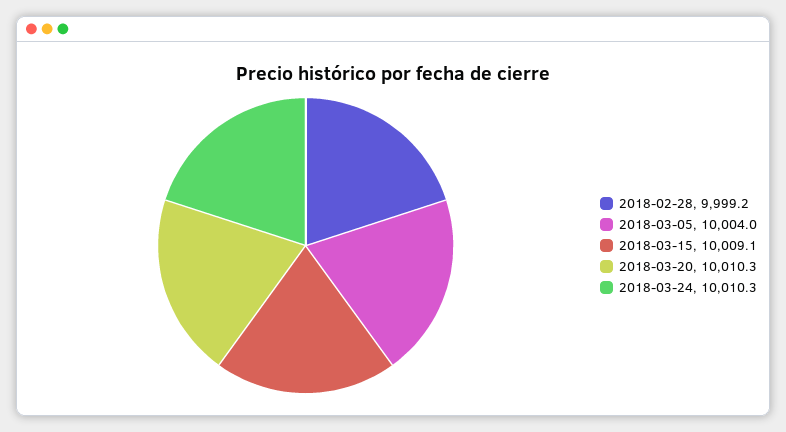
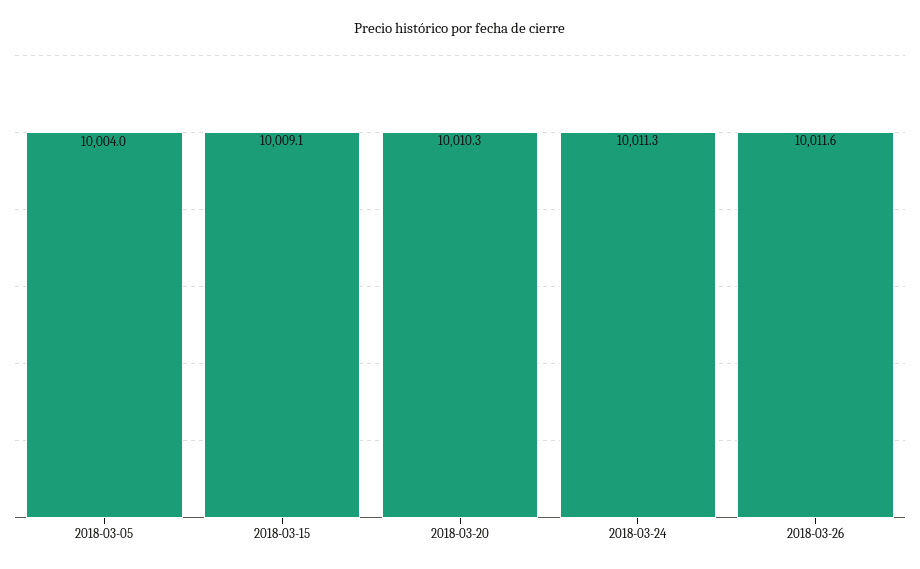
2018-02-28: 9999.2 -> none
2018-03-24: 10010.3 -> 10011.3
2018-03-26: none -> 10011.6

